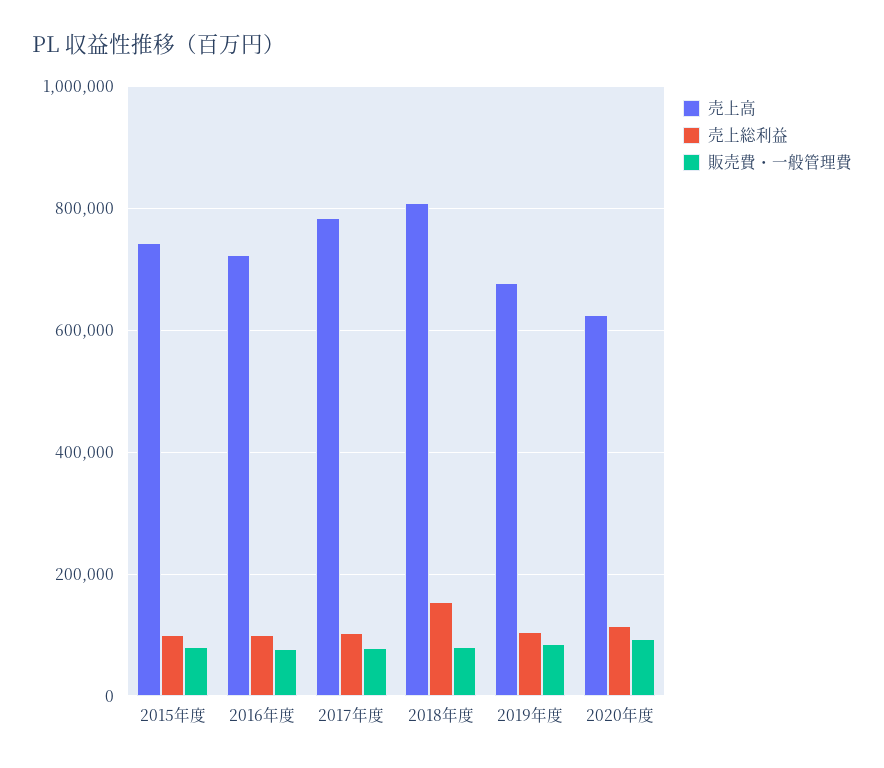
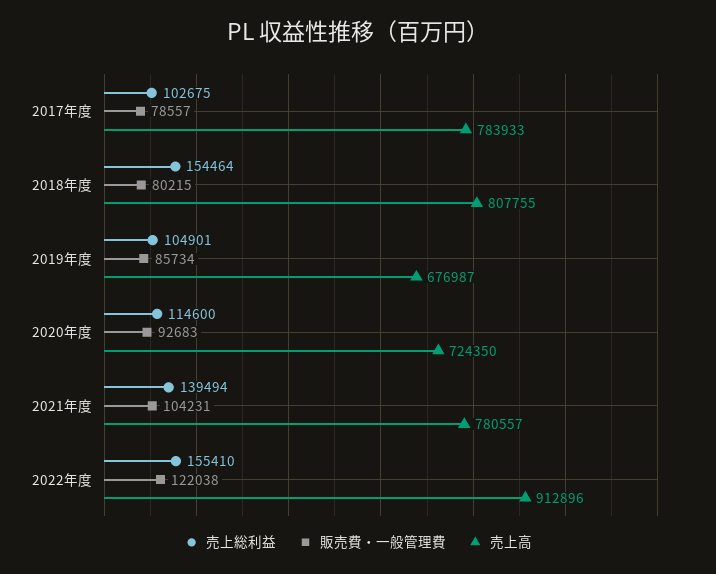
売上高, 2015年度: 740000 -> none
売上総利益, 2015年度: 100000 -> none
販売費・一般管理費, 2015年度: 80000 -> none
売上高, 2016年度: 720000 -> none
売上総利益, 2016年度: 100000 -> none
販売費・一般管理費, 2016年度: 80000 -> none
売上高, 2020年度: 620000 -> 724350
売上総利益, 2021年度: none -> 139494
販売費・一般管理費, 2021年度: none -> 104231
売上高, 2021年度: none -> 780557
売上総利益, 2022年度: none -> 155410
販売費・一般管理費, 2022年度: none -> 122038
売上高, 2022年度: none -> 912896

